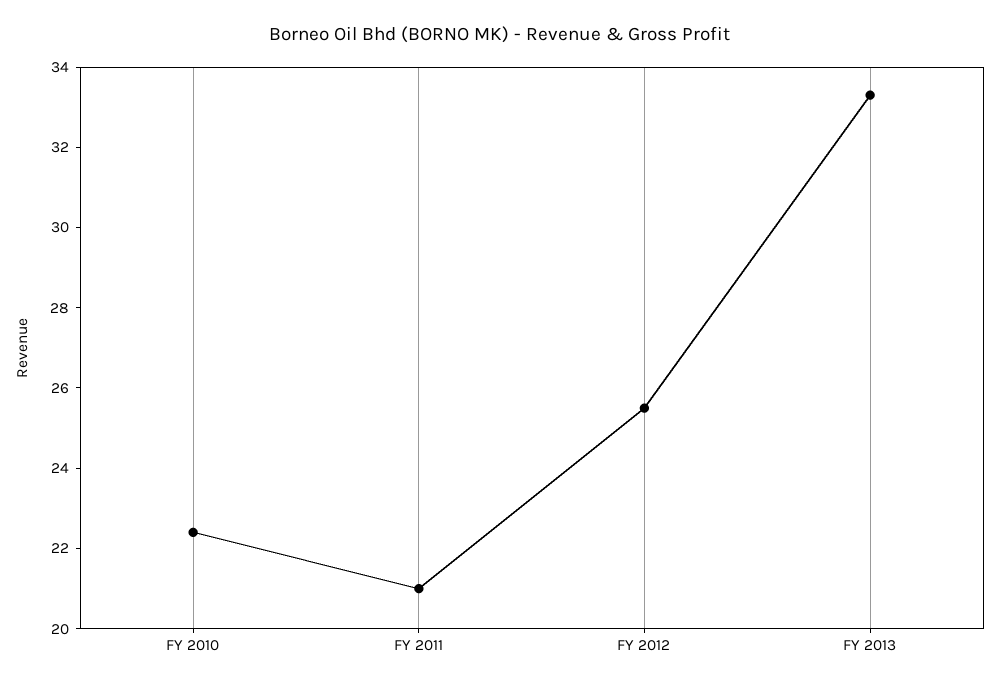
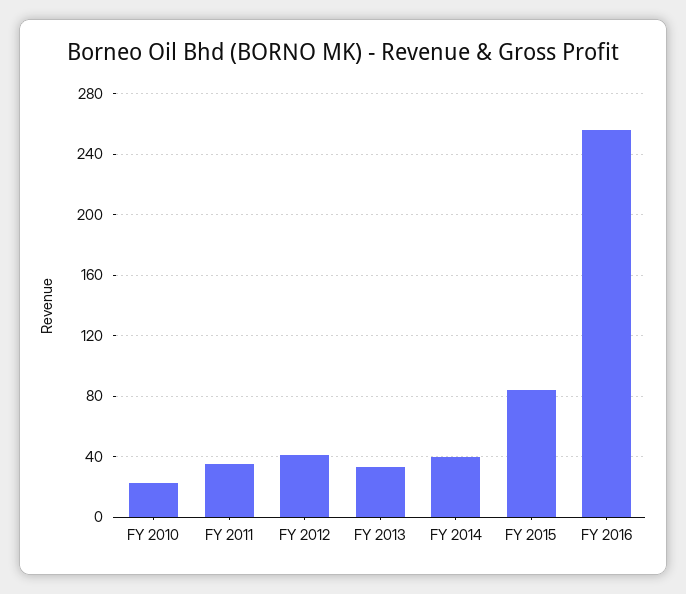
FY 2011: 21 -> 35
FY 2012: 25.5 -> 40
FY 2014: none -> 40
FY 2015: none -> 85
FY 2016: none -> 255

